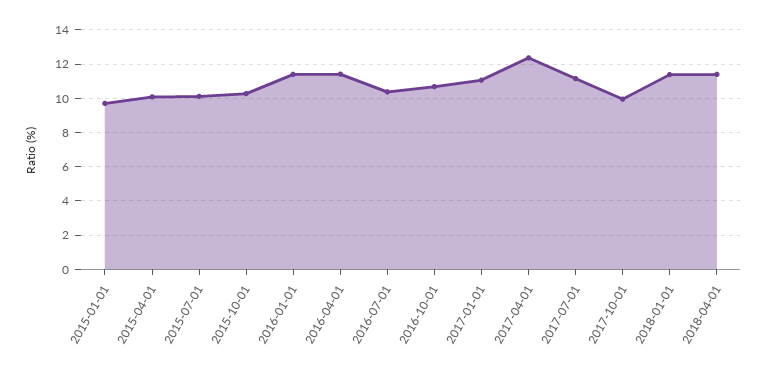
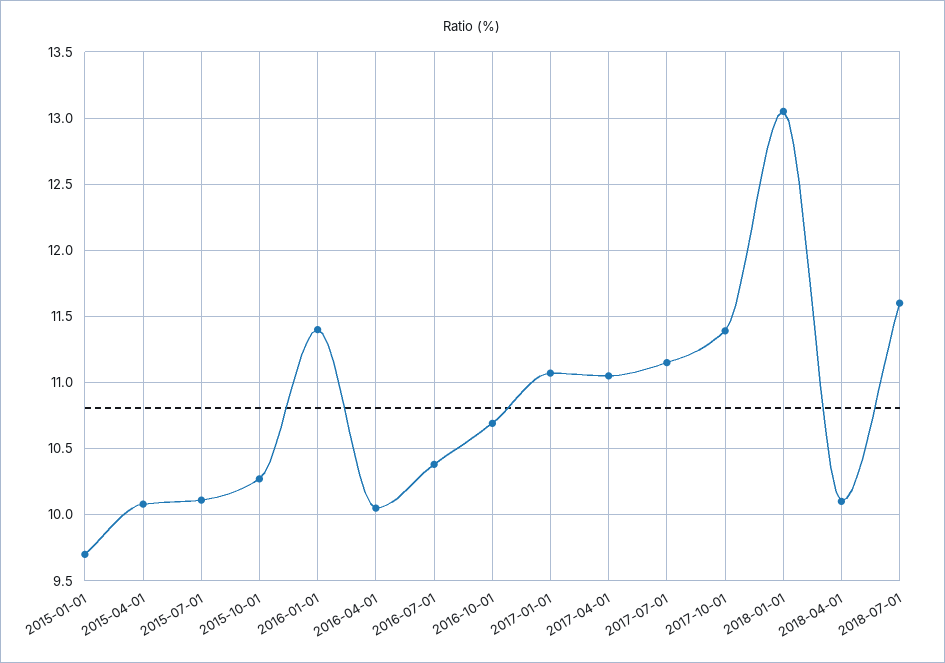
2016-04-01: 11.5 -> 10.05
2017-04-01: 12.5 -> 11.05
2017-10-01: 10 -> 11.4
2018-01-01: 11.5 -> 13.05
2018-04-01: 11.5 -> 10.1
2018-07-01: none -> 11.6

